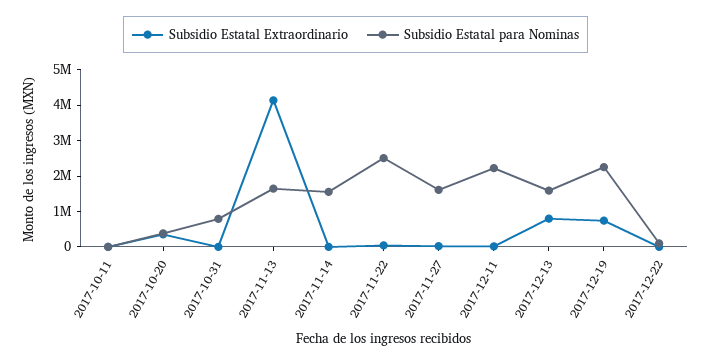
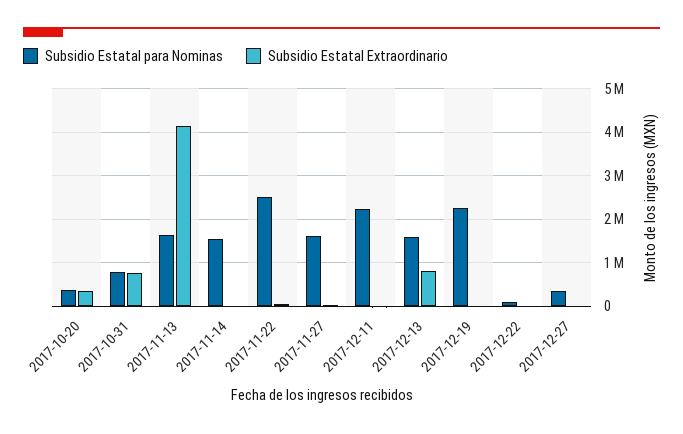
Subsidio Estatal Extraordinario, 2017-10-11: 0 -> none
Subsidio Estatal para Nominas, 2017-10-11: 0 -> none
Subsidio Estatal Extraordinario, 2017-10-31: 0 -> 800000
Subsidio Estatal Extraordinario, 2017-12-19: 750000 -> 0
Subsidio Estatal para Nominas, 2017-12-27: none -> 400000
Subsidio Estatal Extraordinario, 2017-12-27: none -> 0

